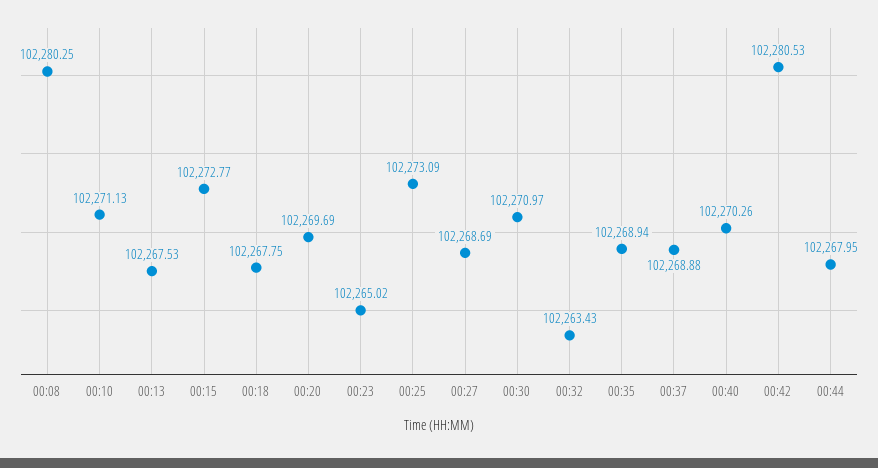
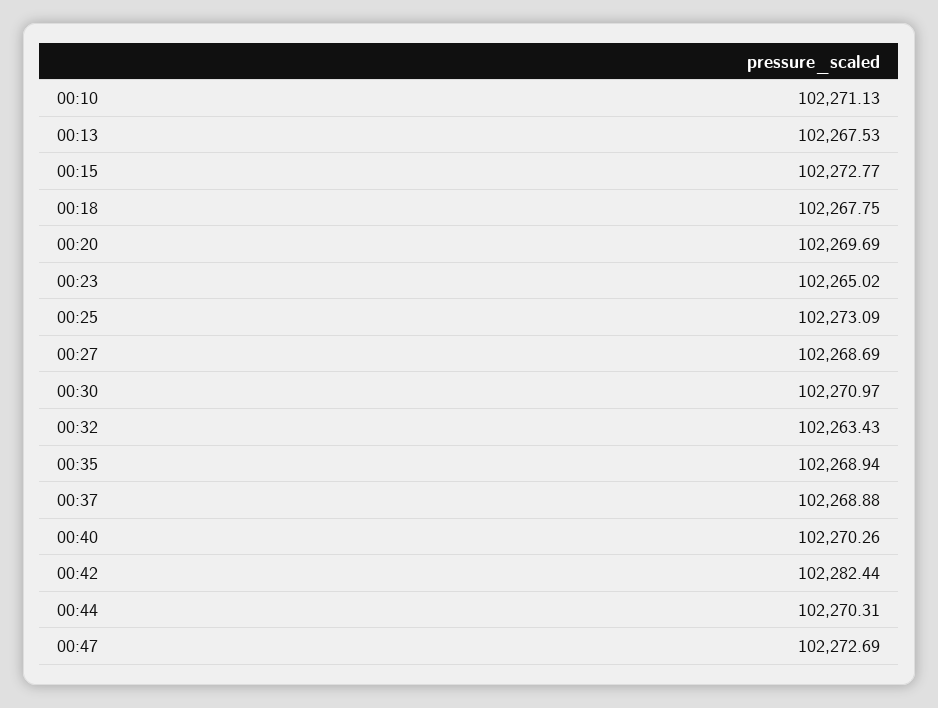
00:08: 102280.25 -> none
00:42: 102280.53 -> 102282.44
00:44: 102267.95 -> 102270.31
00:47: none -> 102272.69

